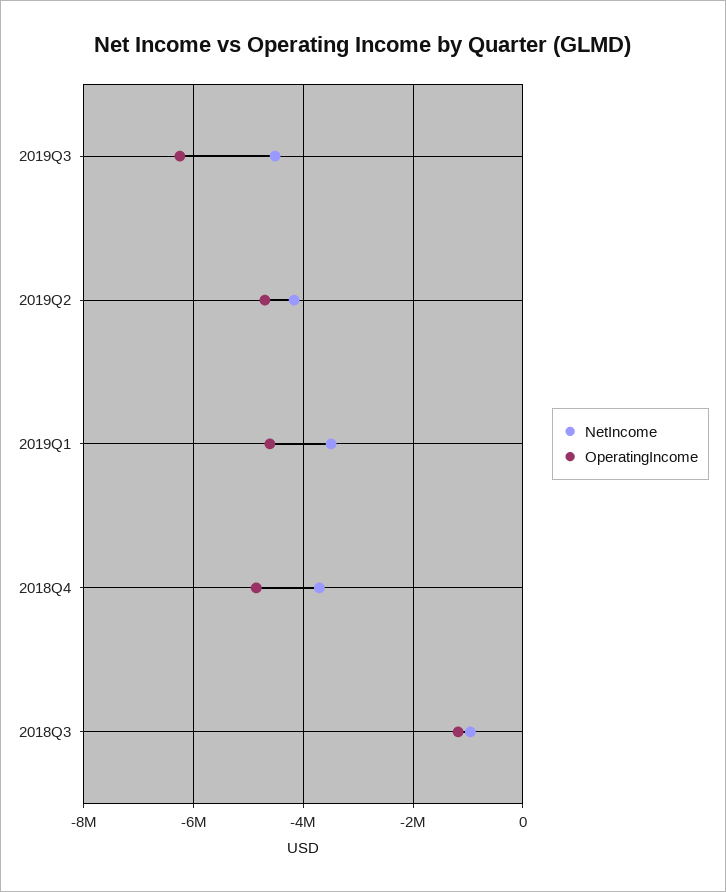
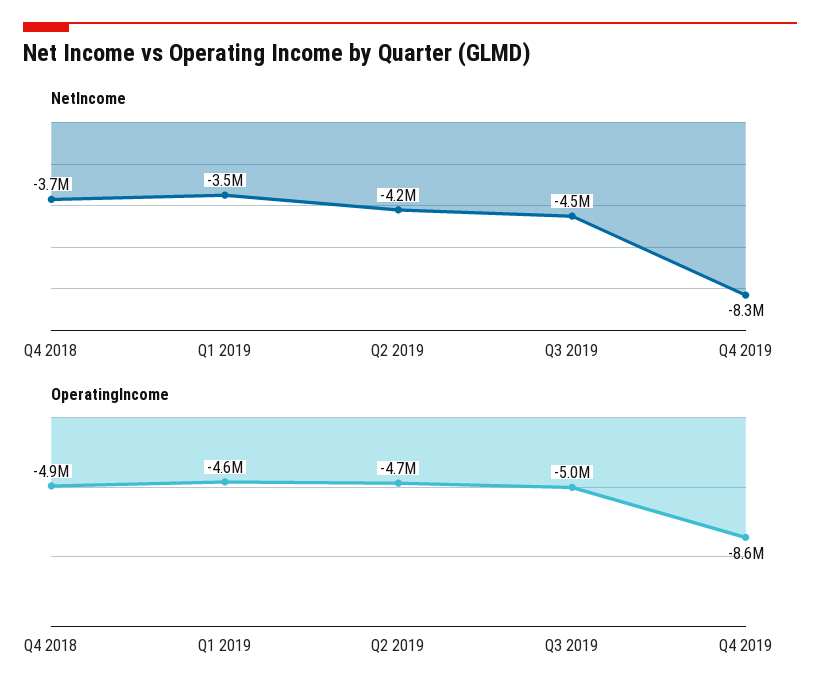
OperatingIncome, 2019Q3: -6200000 -> -5000000
NetIncome, 2018Q3: -1000000 -> none
OperatingIncome, 2018Q3: -1200000 -> none
NetIncome, Q4 2019: none -> -8300000
OperatingIncome, Q4 2019: none -> -8600000

